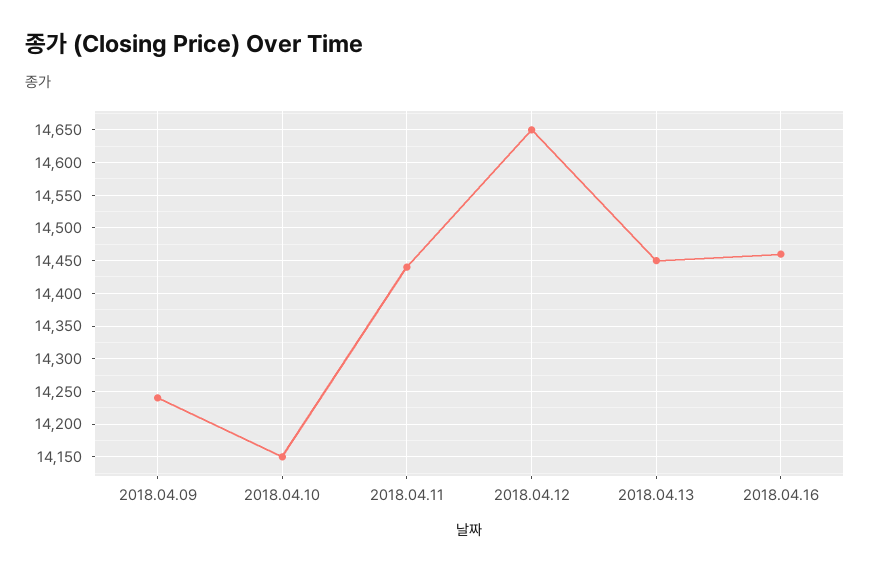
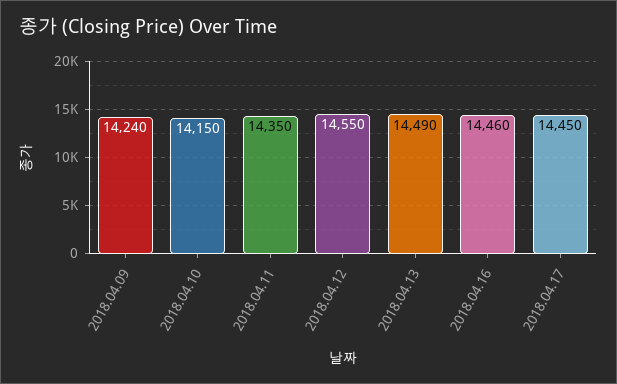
2018.04.11: 14440 -> 14350
2018.04.12: 14650 -> 14550
2018.04.13: 14450 -> 14490
2018.04.17: none -> 14450

